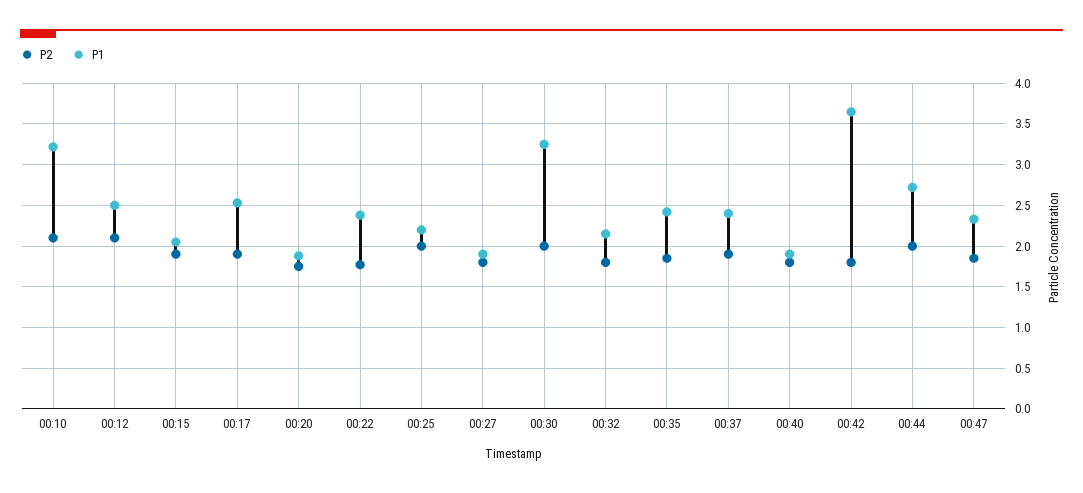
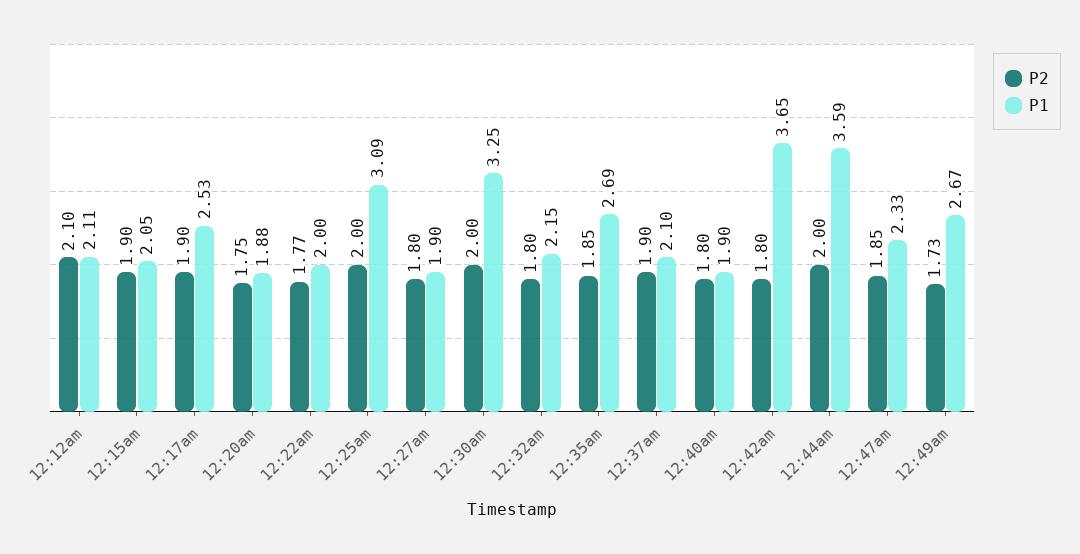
P2, 00:10: 2.1 -> none
P1, 00:10: 3.2 -> none
P1, 00:12: 2.5 -> 2.11
P1, 00:22: 2.4 -> 2
P1, 00:25: 2.2 -> 3.09
P1, 00:35: 2.4 -> 2.69
P1, 00:37: 2.4 -> 2.1
P1, 00:44: 2.7 -> 3.59
P2, 12:49am: none -> 1.73
P1, 12:49am: none -> 2.67

